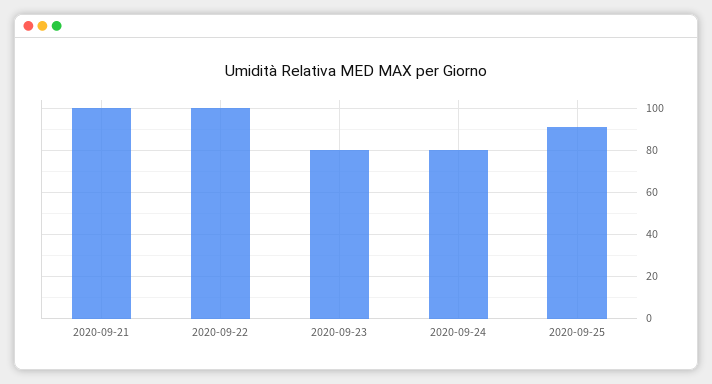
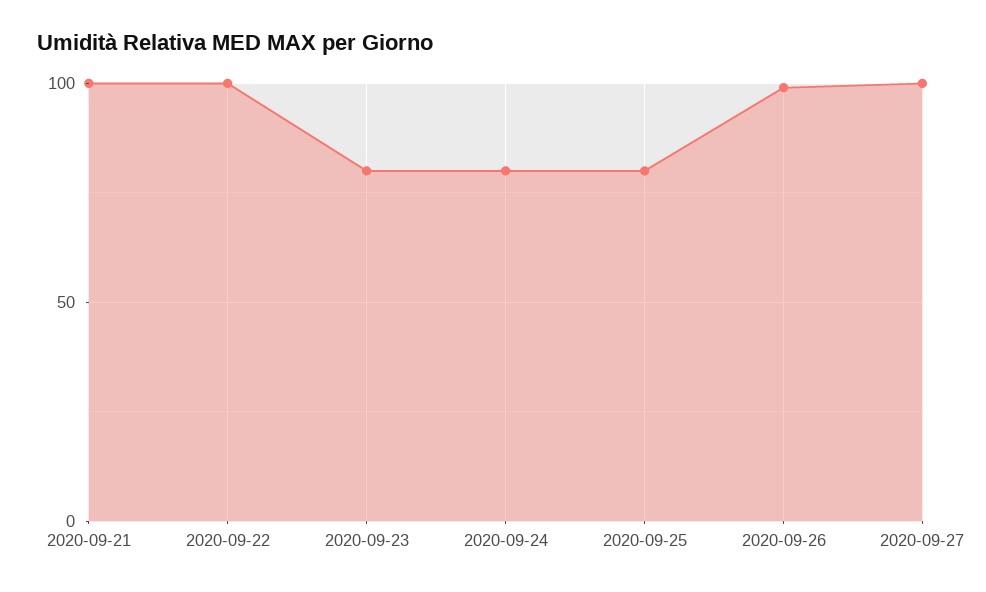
2020-09-25: 90 -> 80
2020-09-26: none -> 100
2020-09-27: none -> 100

